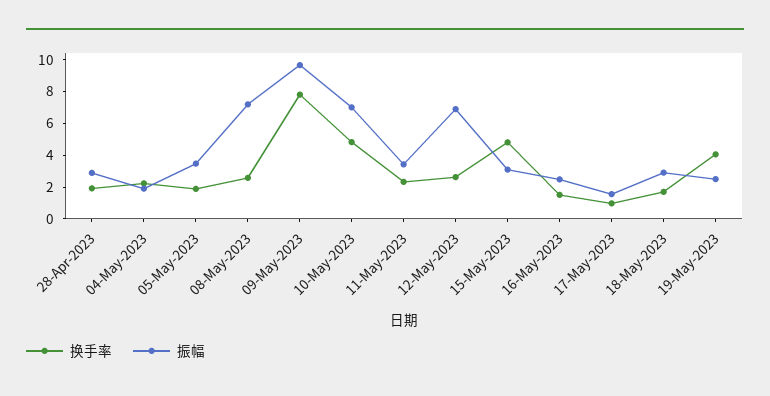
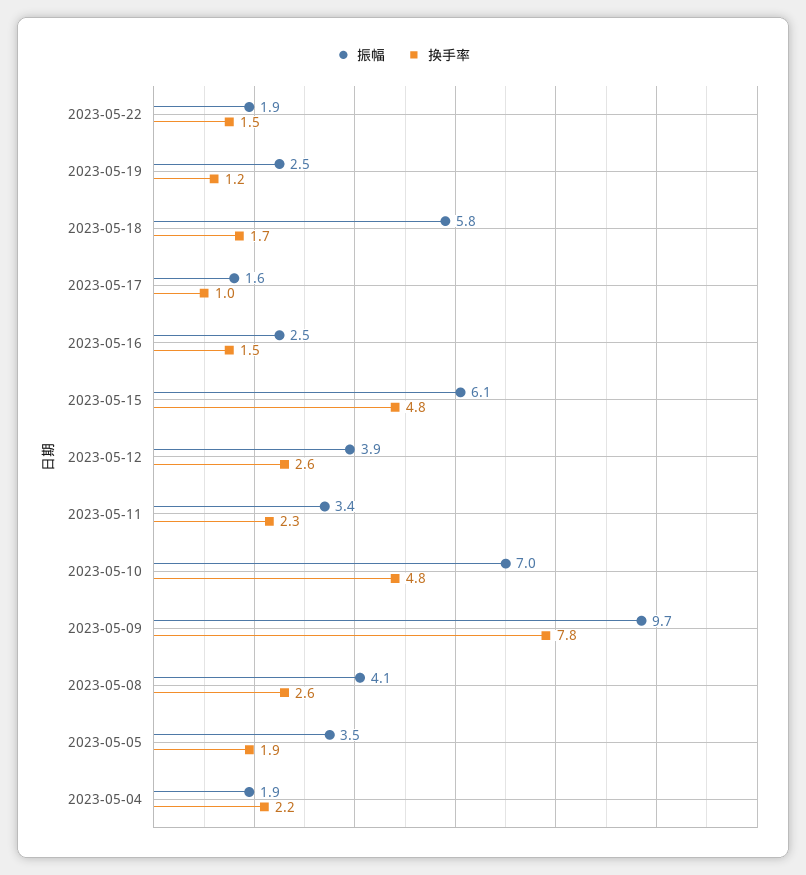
换手率, 28-Apr-2023: 2 -> none
振幅, 28-Apr-2023: 3 -> none
振幅, 08-May-2023: 7 -> 4.1
振幅, 12-May-2023: 7 -> 3.9
振幅, 15-May-2023: 3 -> 6.1
振幅, 18-May-2023: 3 -> 5.8
换手率, 19-May-2023: 4 -> 1.2
振幅, 2023-05-22: none -> 1.9
换手率, 2023-05-22: none -> 1.5

